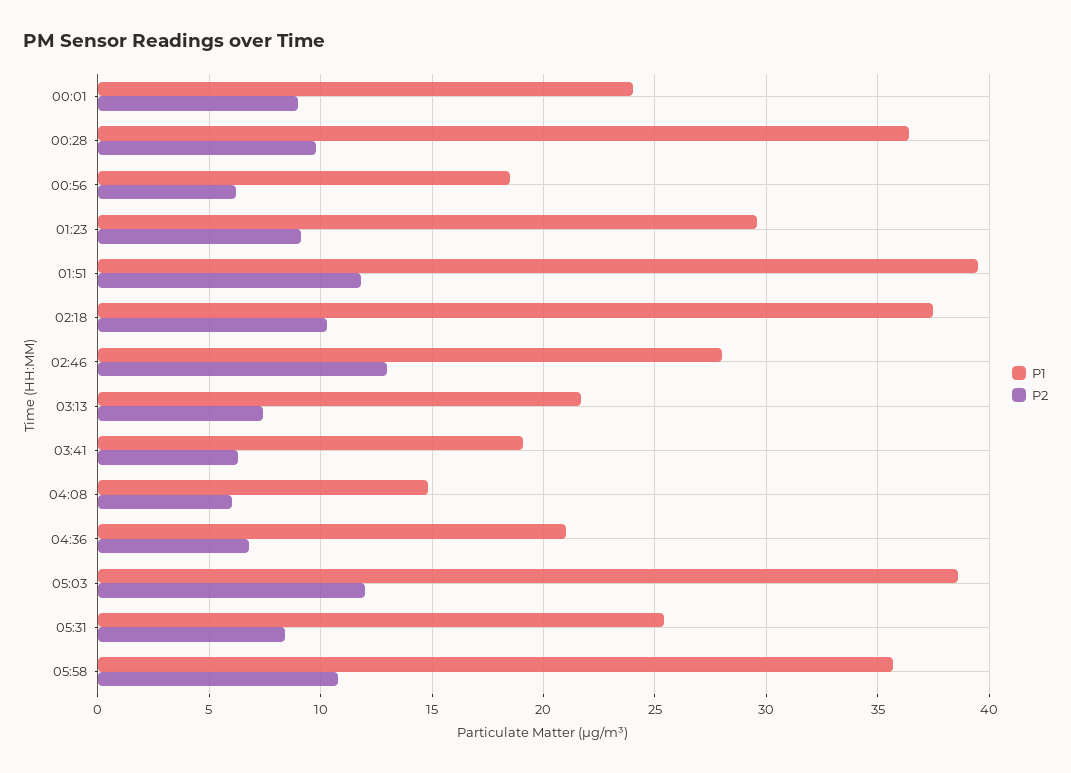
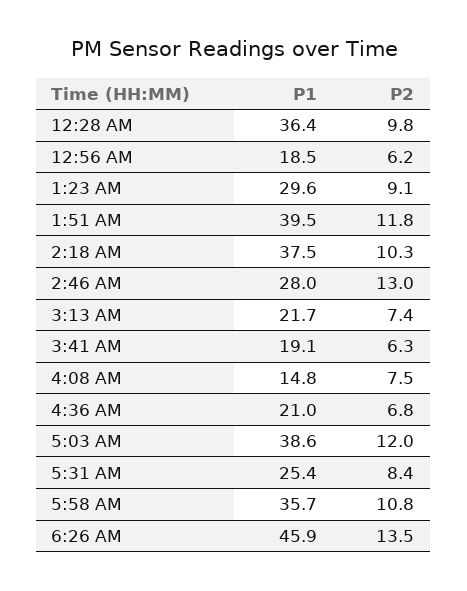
P1, 00:01: 24 -> none
P2, 00:01: 9 -> none
P2, 04:08: 6 -> 7.5
P1, 6:26 AM: none -> 45.9
P2, 6:26 AM: none -> 13.5

